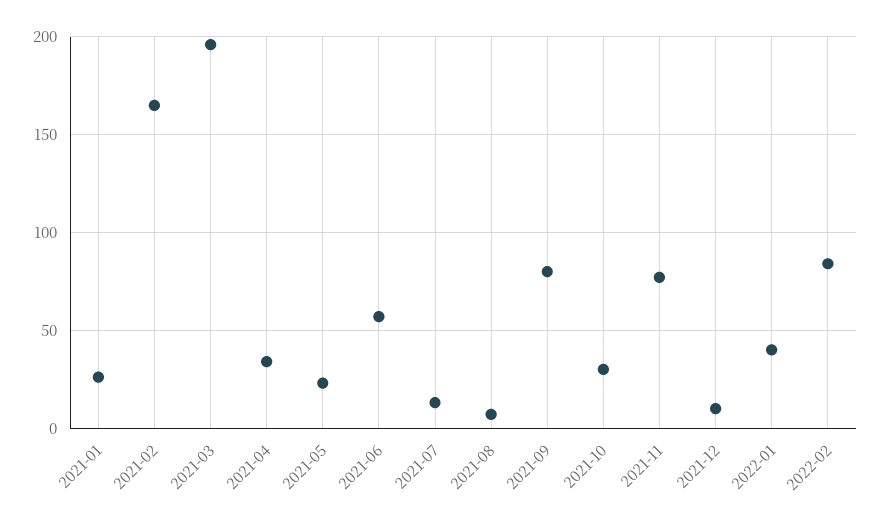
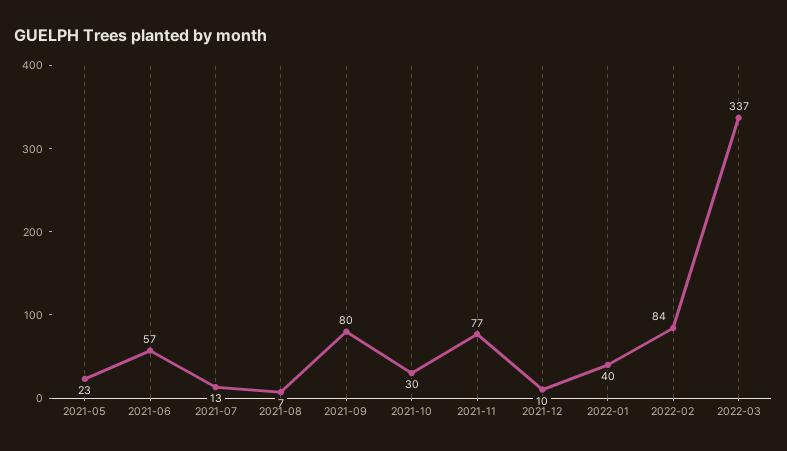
2021-01: 25 -> none
2021-02: 165 -> none
2021-03: 195 -> none
2021-04: 35 -> none
2022-03: none -> 337

